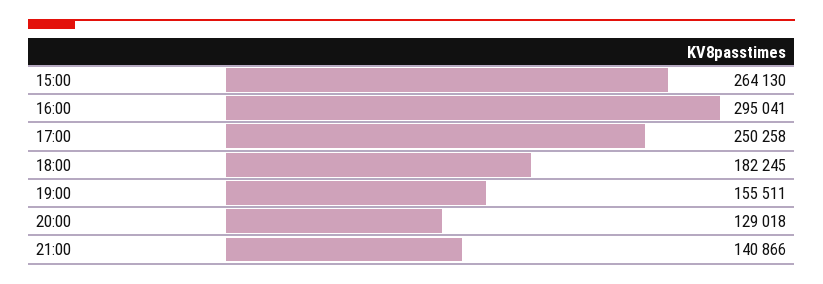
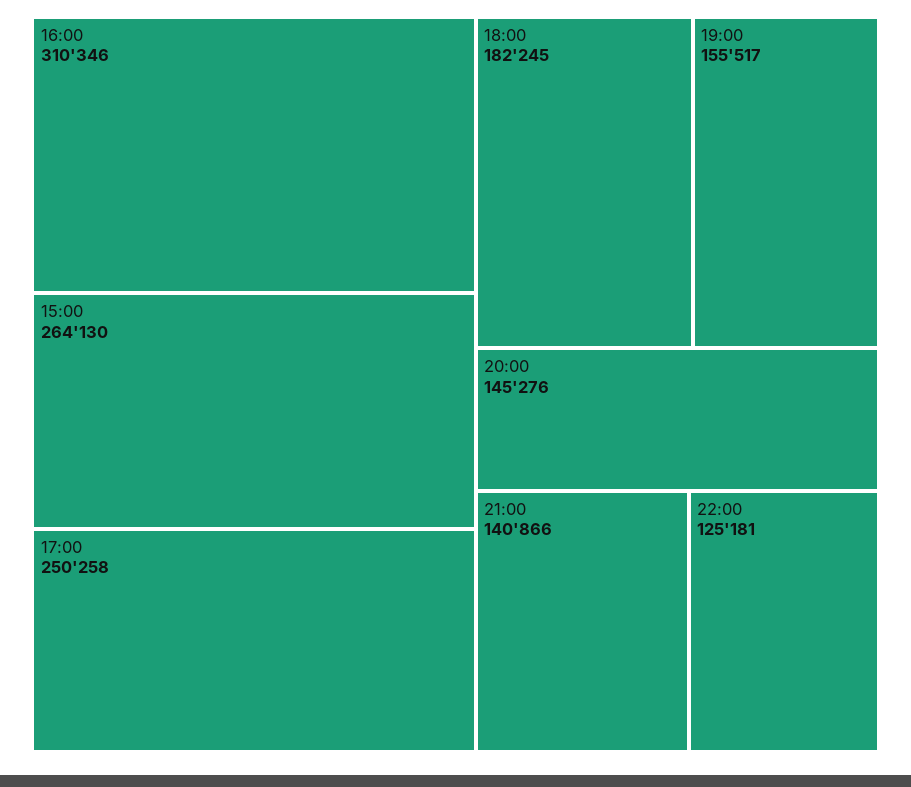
16:00: 295041 -> 310346
19:00: 155511 -> 155517
20:00: 129018 -> 145276
22:00: none -> 125181

